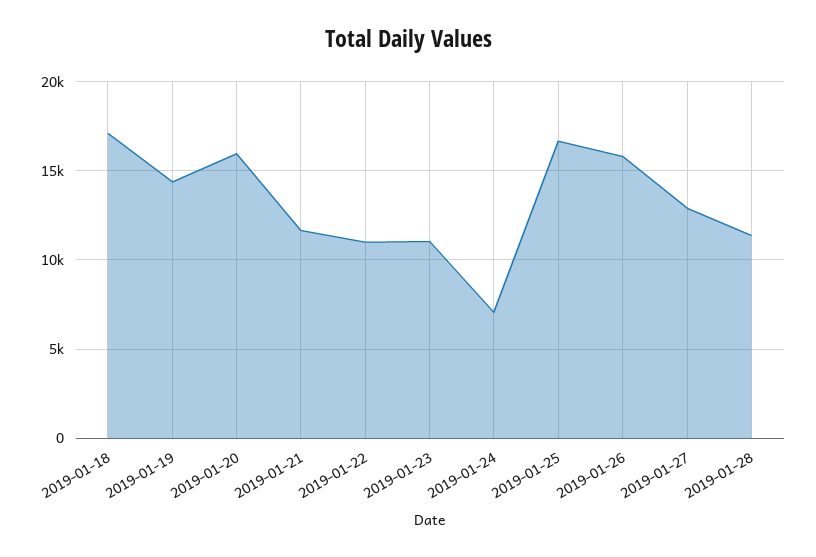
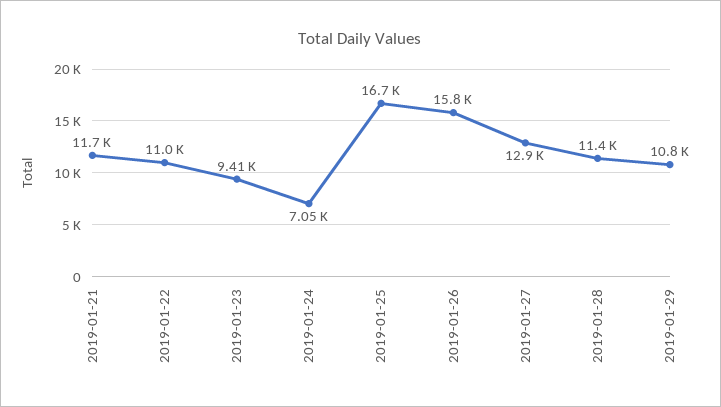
2019-01-18: 17000 -> none
2019-01-19: 14500 -> none
2019-01-20: 16000 -> none
2019-01-23: 11000 -> 9410
2019-01-29: none -> 10800

